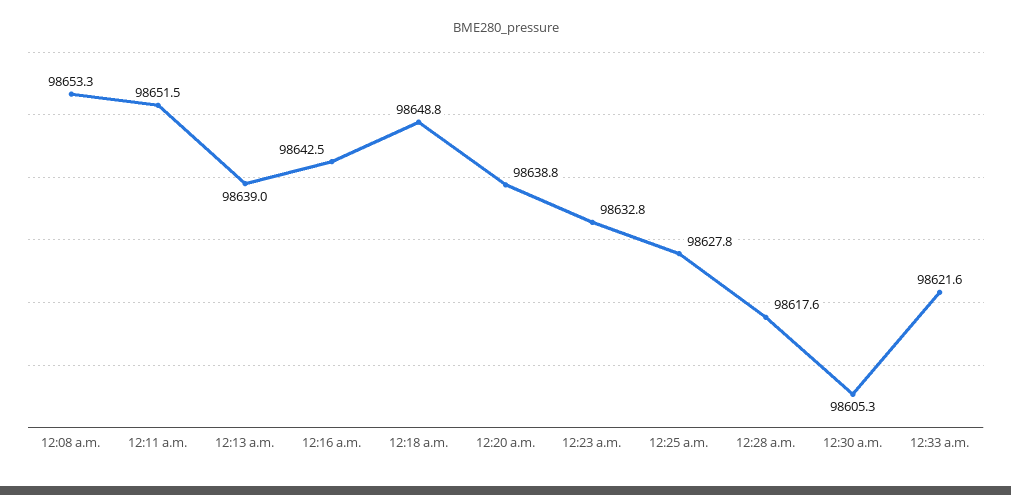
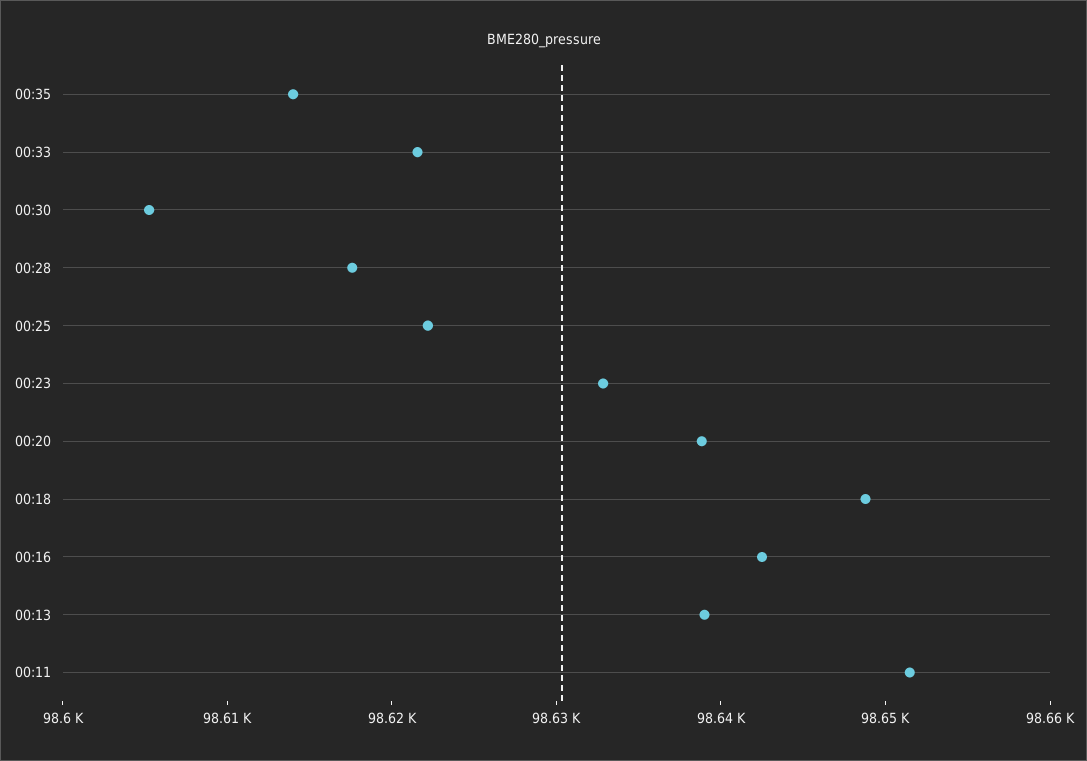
12:08 a.m.: 98653.3 -> none
12:25 a.m.: 98627.8 -> 98622
00:35: none -> 98614

